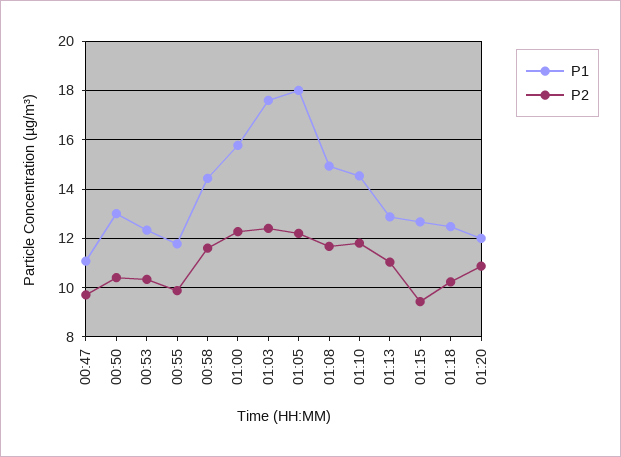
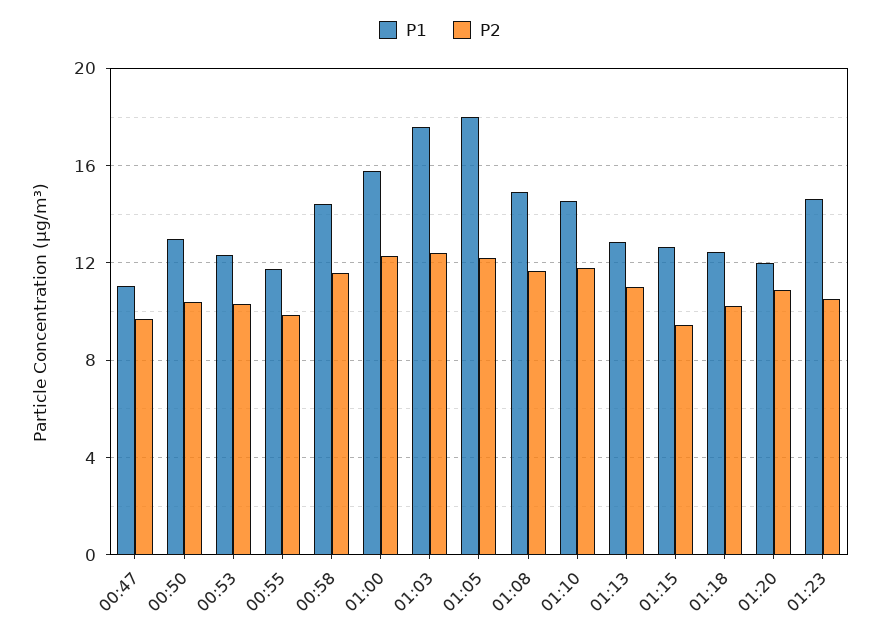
P1, 01:23: none -> 14.5
P2, 01:23: none -> 10.5

